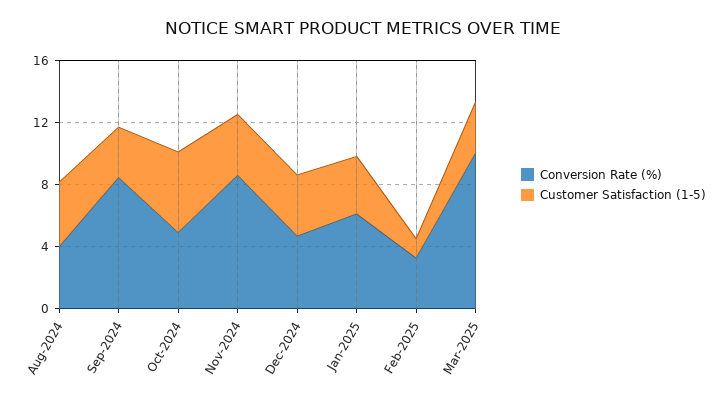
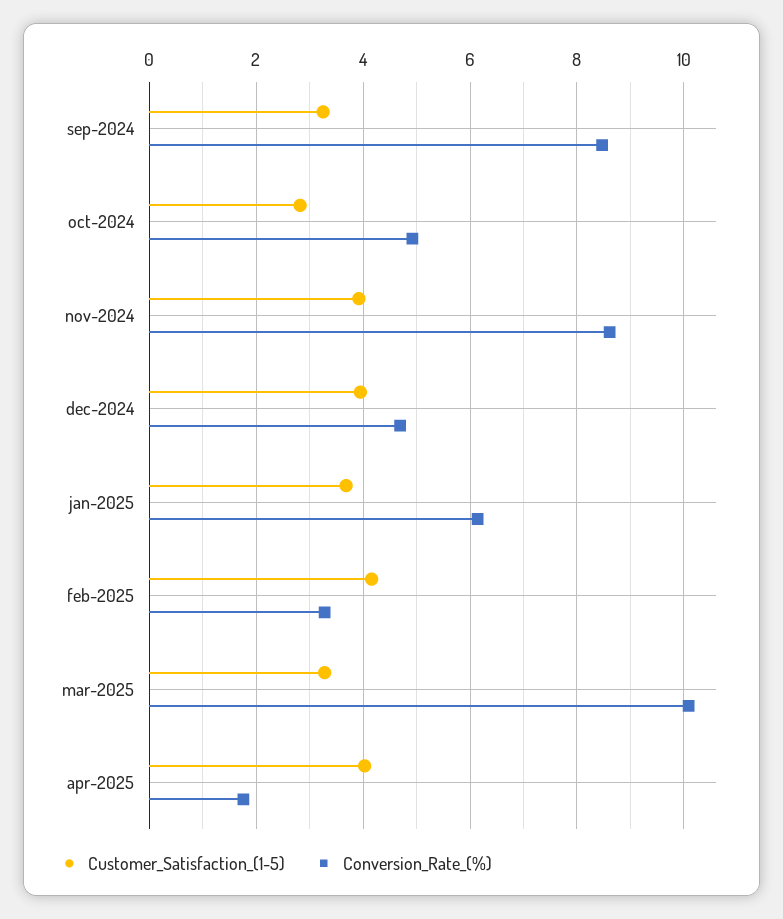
Conversion Rate (%), Aug-2024: 4 -> none
Customer Satisfaction (1-5), Aug-2024: 4 -> none
Customer Satisfaction (1-5), Oct-2024: 5 -> 2.8
Customer Satisfaction (1-5), Feb-2025: 1 -> 4.2
Customer Satisfaction (1-5), apr-2025: none -> 4
Conversion Rate (%), apr-2025: none -> 1.8

